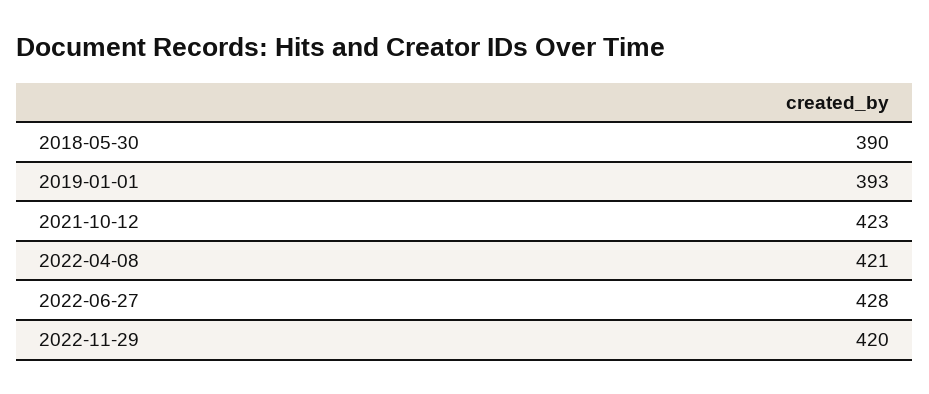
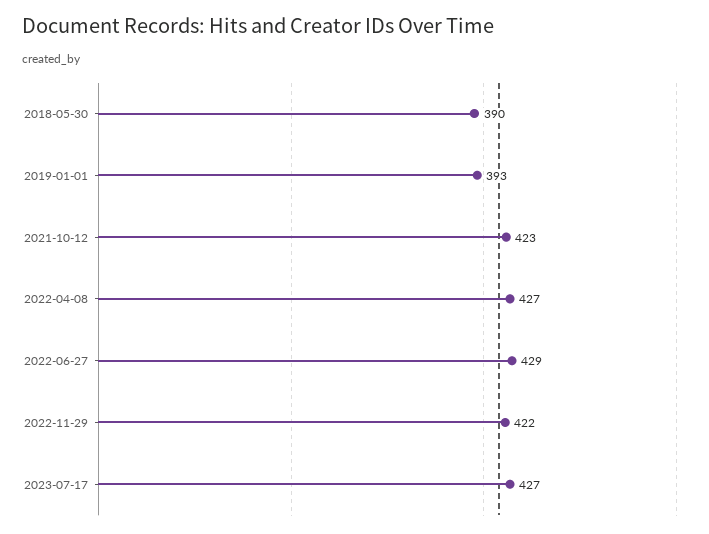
2022-04-08: 421 -> 427
2022-06-27: 428 -> 429
2022-11-29: 420 -> 422
2023-07-17: none -> 427

